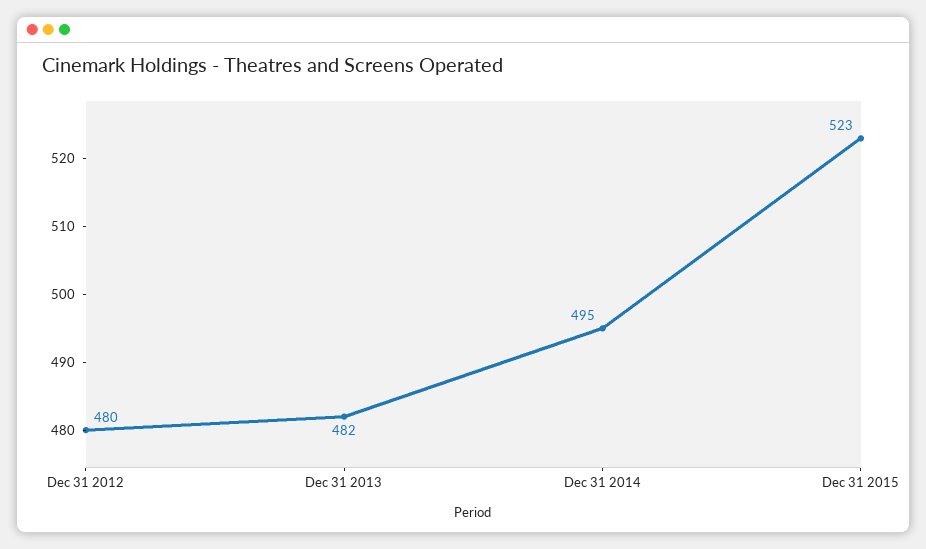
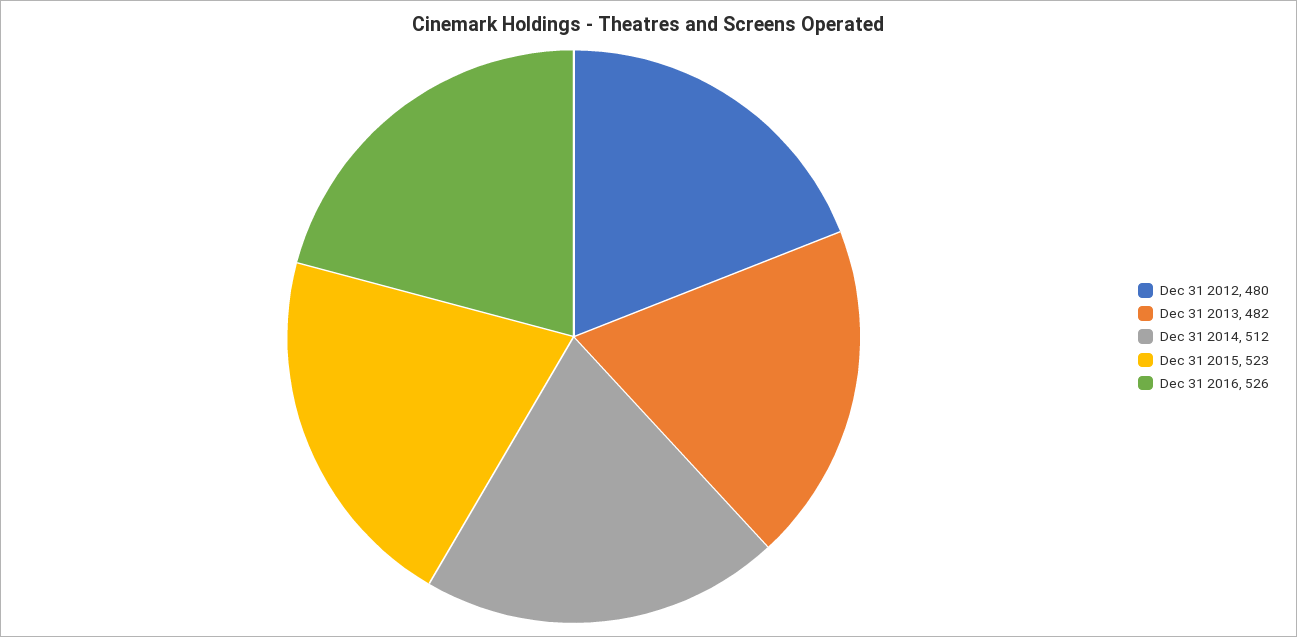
Dec 31 2014: 495 -> 512
Dec 31 2016: none -> 526

